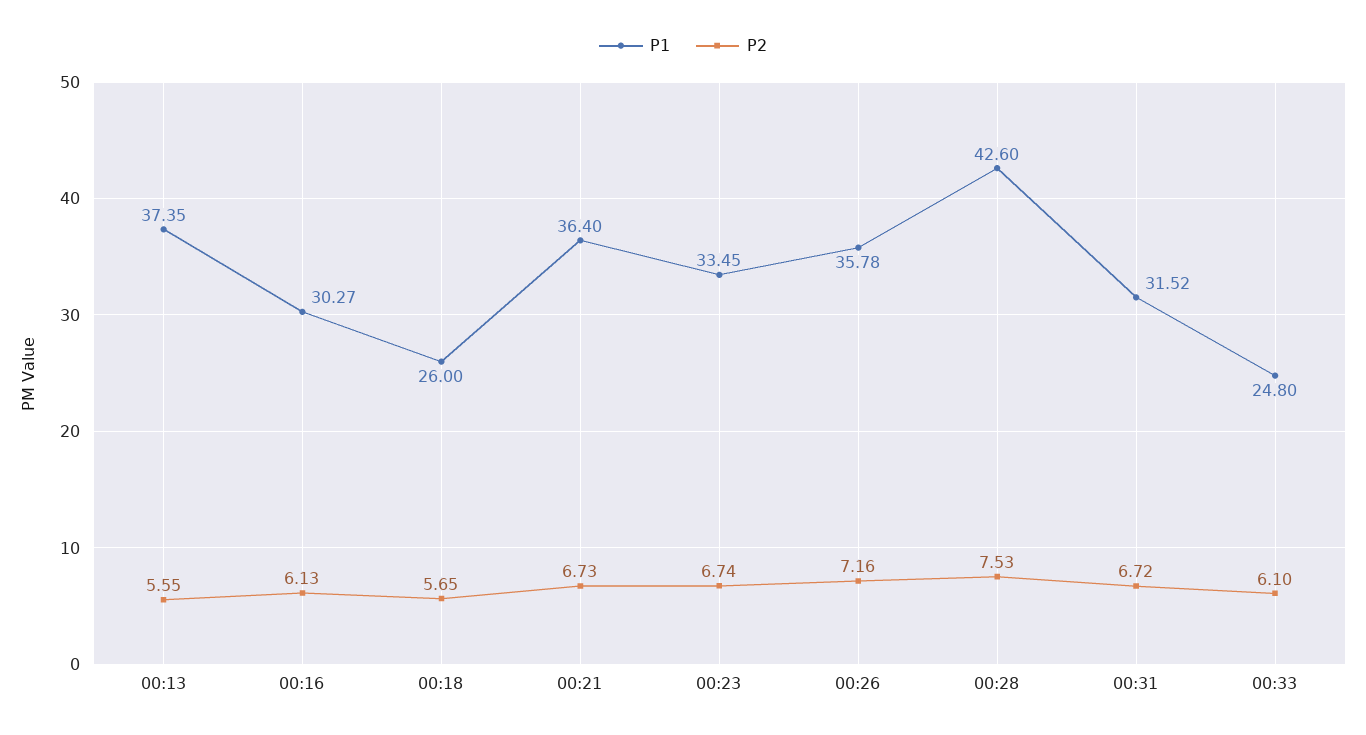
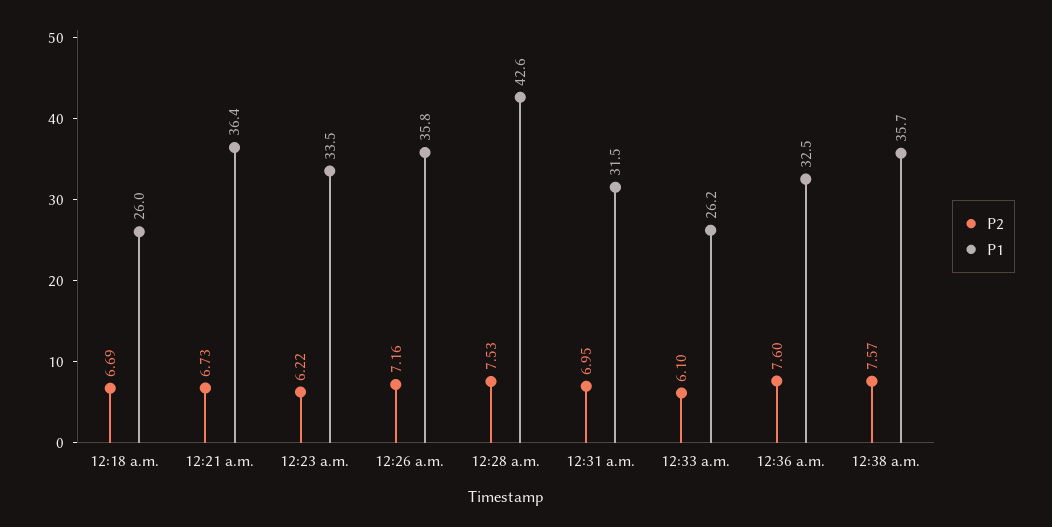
P1, 00:13: 37.35 -> none
P2, 00:13: 5.55 -> none
P1, 00:16: 30.27 -> none
P2, 00:16: 6.13 -> none
P2, 00:18: 5.65 -> 6.69
P2, 00:23: 6.74 -> 6.22
P2, 00:31: 6.72 -> 6.95
P1, 00:33: 24.8 -> 26.2
P2, 12:36 a.m.: none -> 7.6
P1, 12:36 a.m.: none -> 32.5
P2, 12:38 a.m.: none -> 7.57
P1, 12:38 a.m.: none -> 35.7

